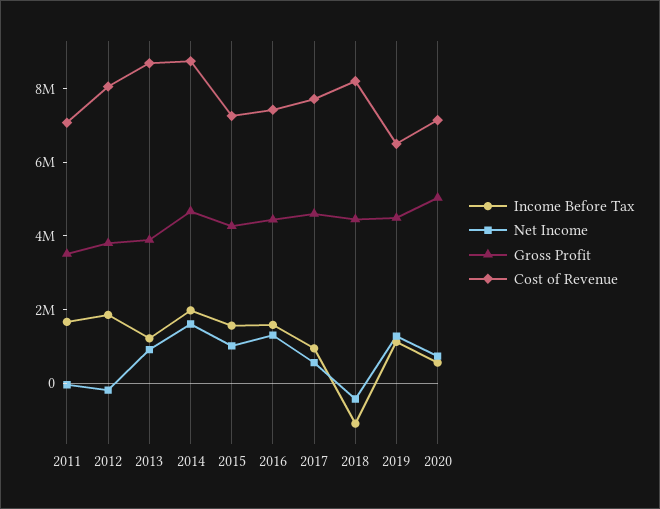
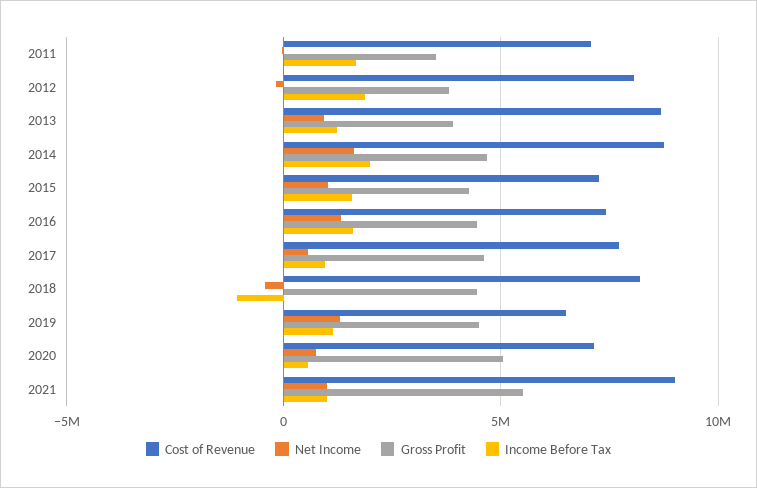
Cost of Revenue, 2021: none -> 9000000
Net Income, 2021: none -> 1000000
Gross Profit, 2021: none -> 5500000
Income Before Tax, 2021: none -> 1000000

